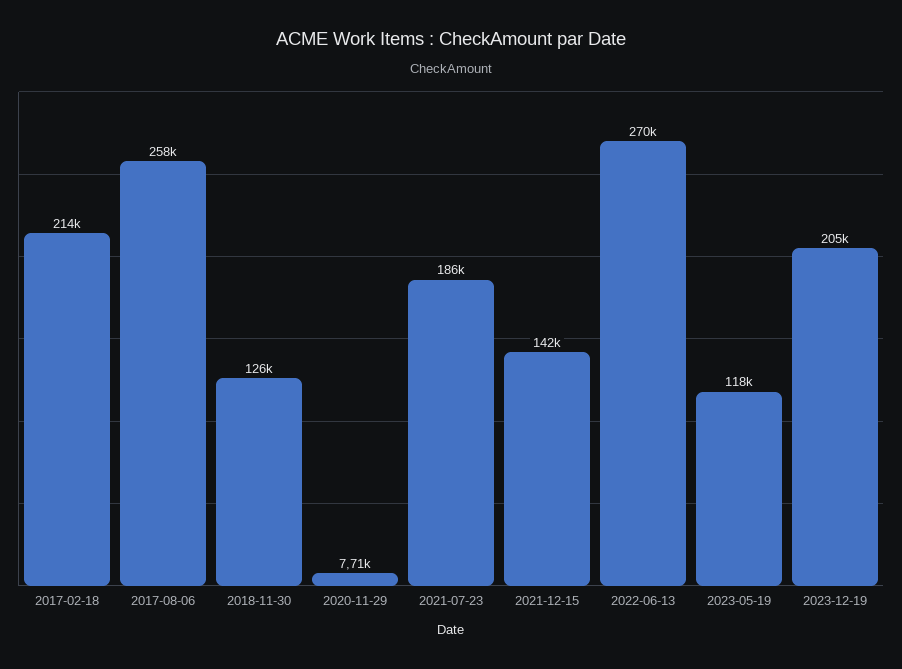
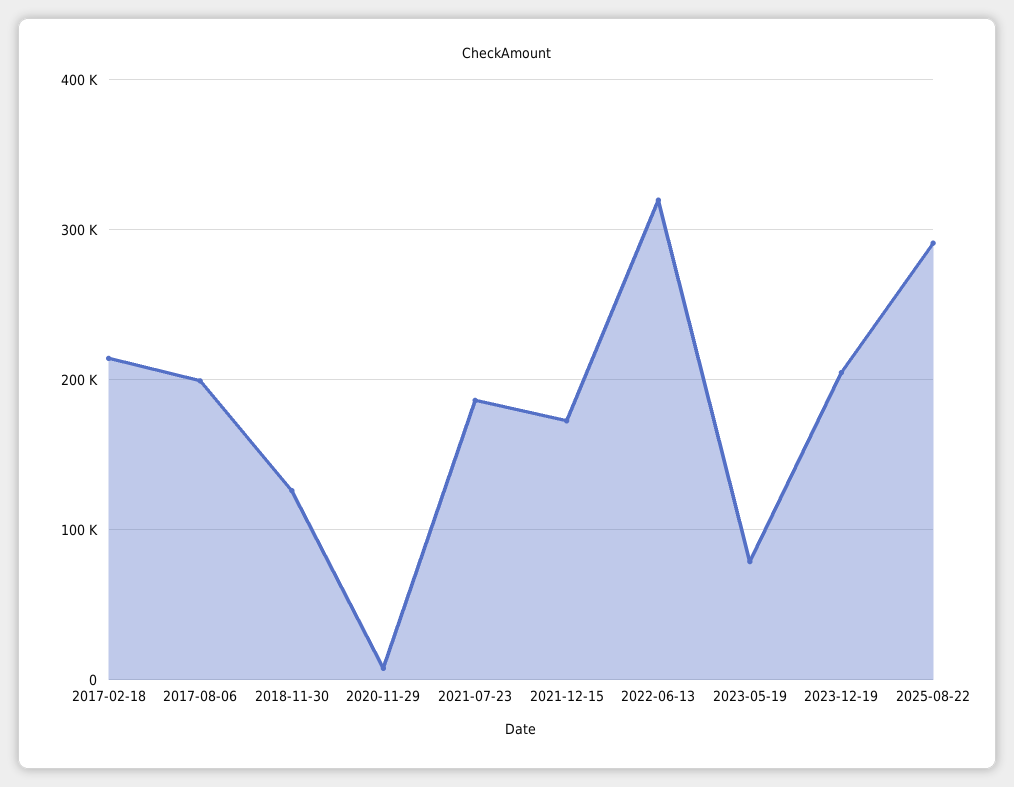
2017-08-06: 258000 -> 200000
2021-12-15: 142000 -> 170000
2022-06-13: 270000 -> 320000
2023-05-19: 118000 -> 80000
2025-08-22: none -> 290000

